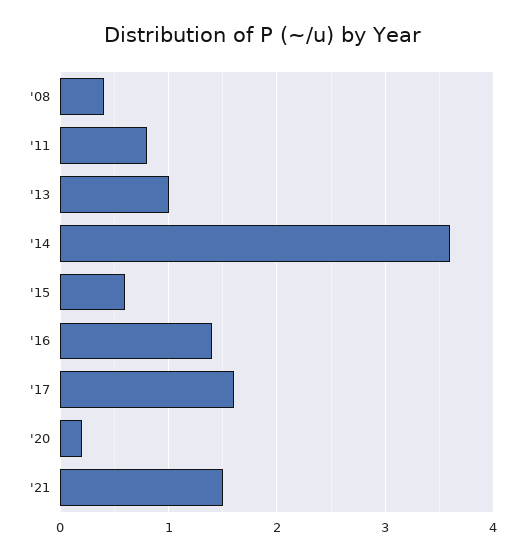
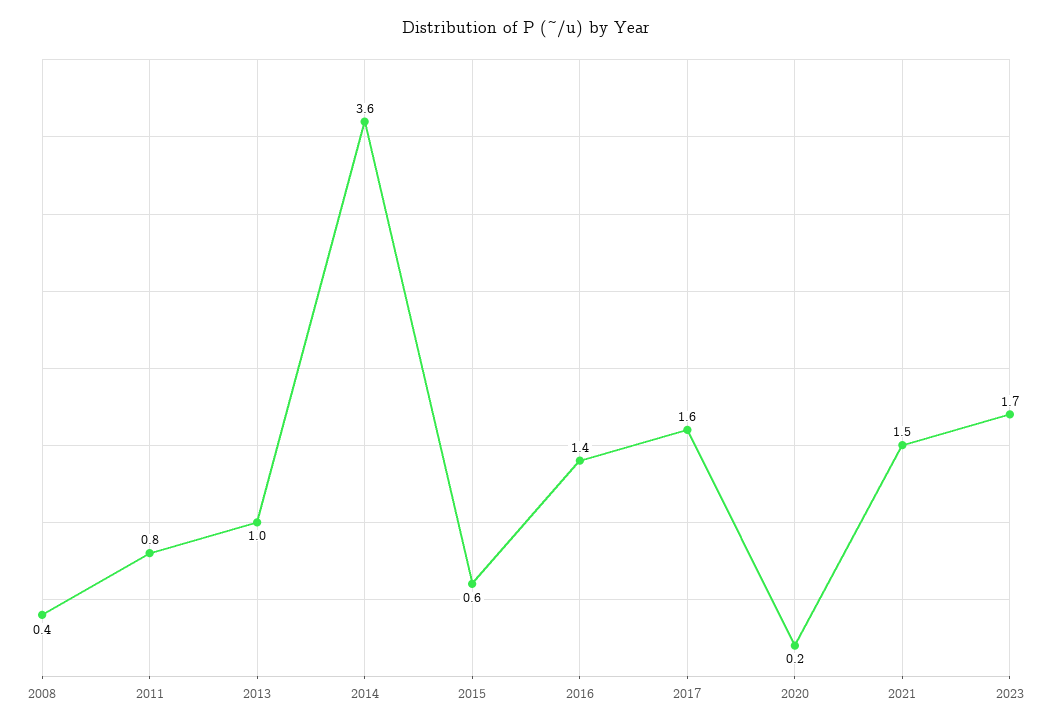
2023: none -> 1.7

